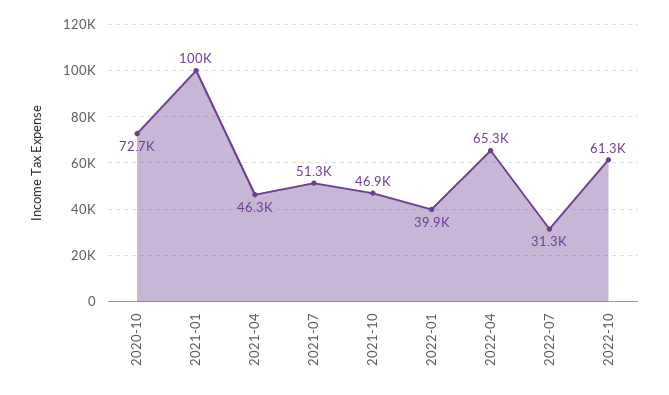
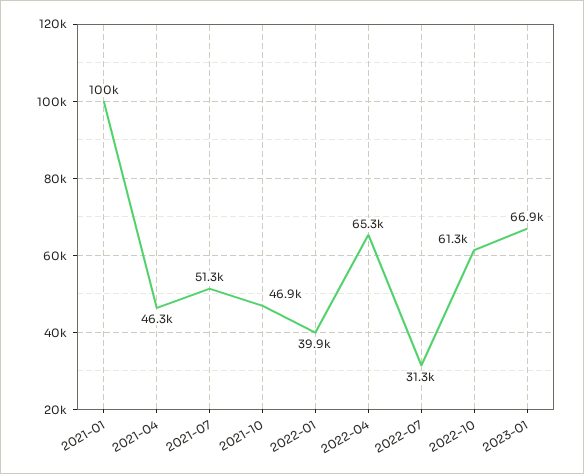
2020-10: 72700 -> none
2023-01: none -> 66900

